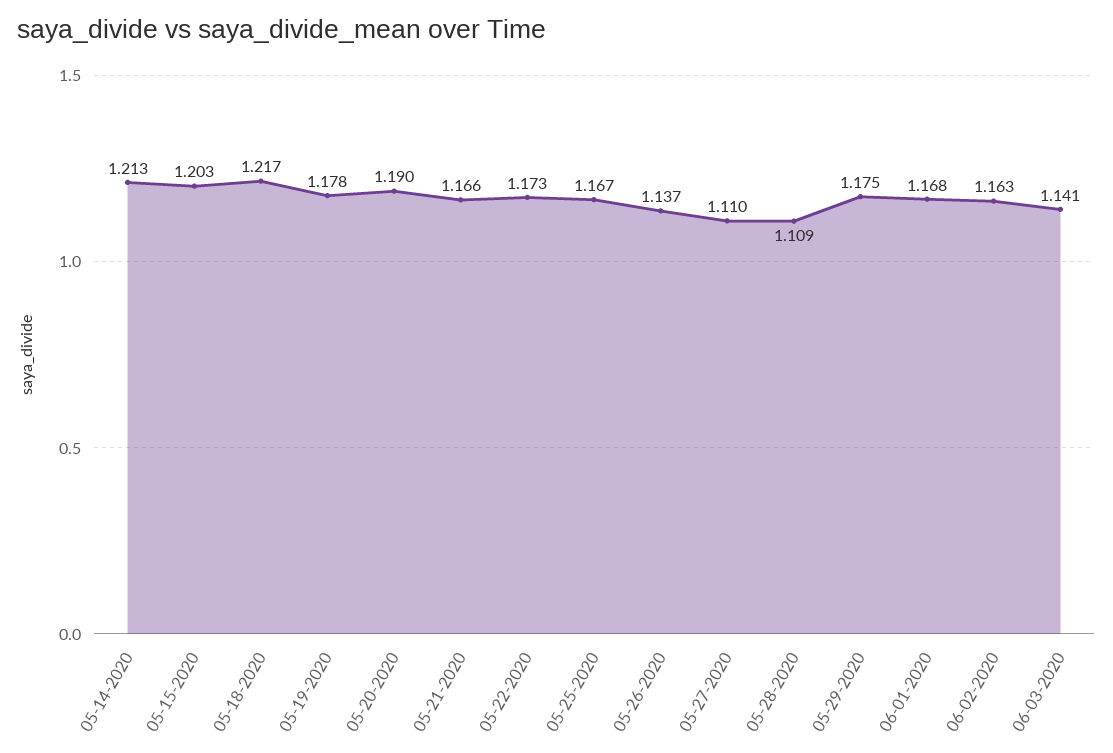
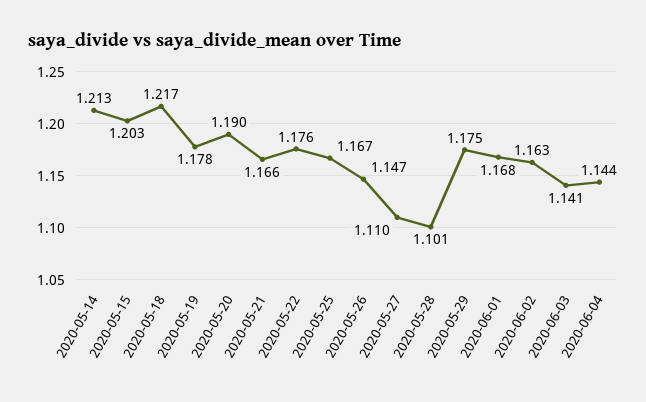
05-22-2020: 1.173 -> 1.176
05-26-2020: 1.137 -> 1.147
05-28-2020: 1.109 -> 1.101
2020-06-04: none -> 1.144

